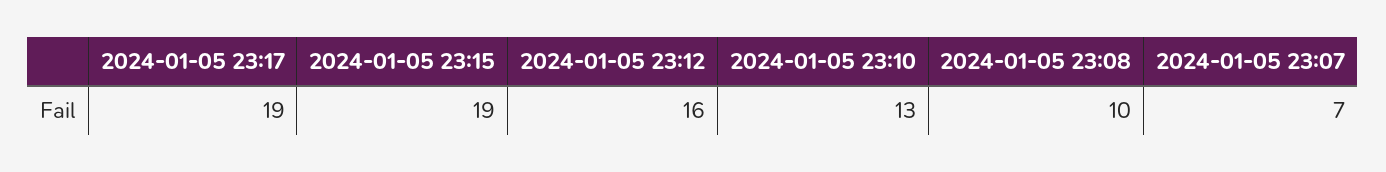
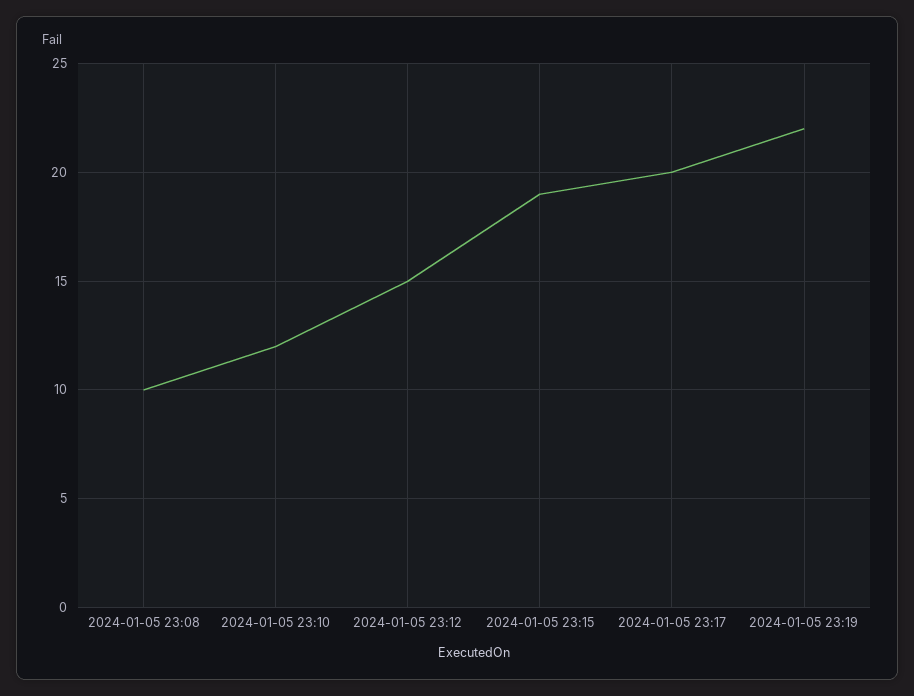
2024-01-05 23:17: 19 -> 20
2024-01-05 23:12: 16 -> 15
2024-01-05 23:10: 13 -> 12
2024-01-05 23:07: 7 -> none
2024-01-05 23:19: none -> 22

